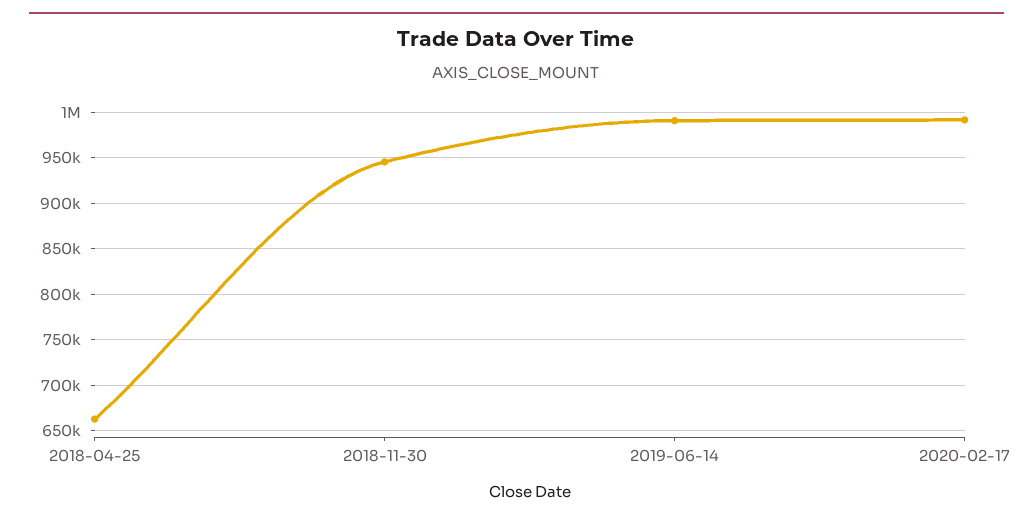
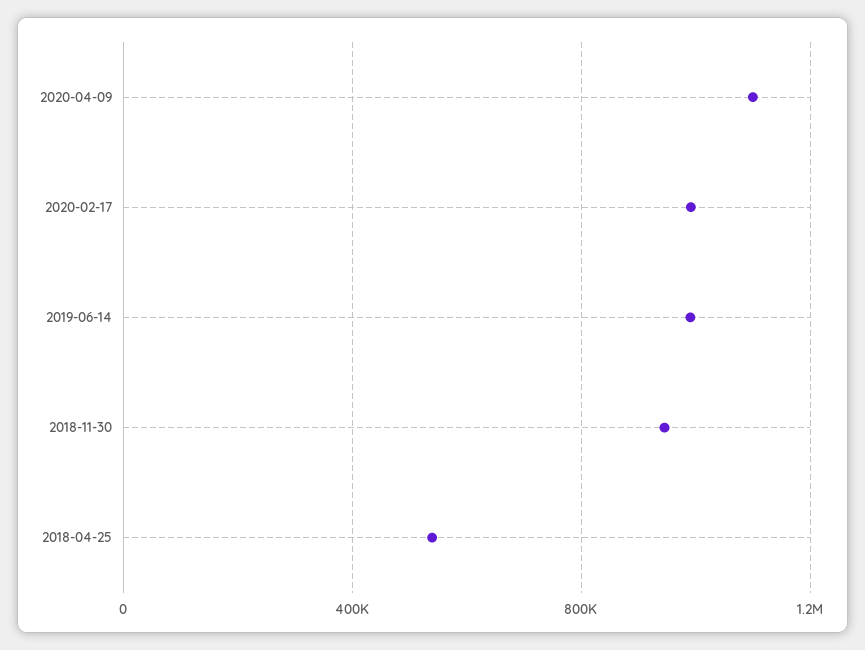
2018-04-25: 660000 -> 550000
2020-04-09: none -> 1100000

